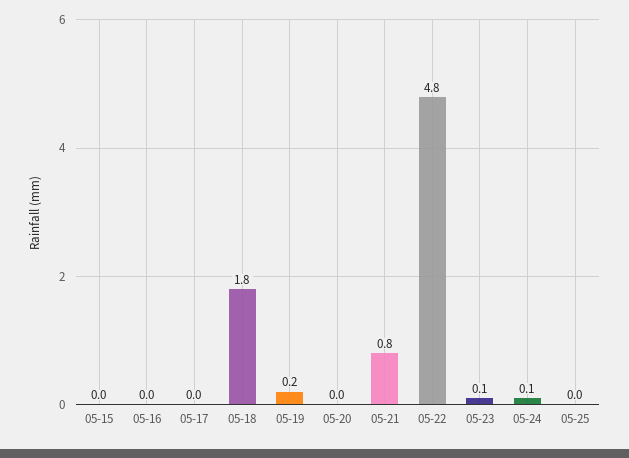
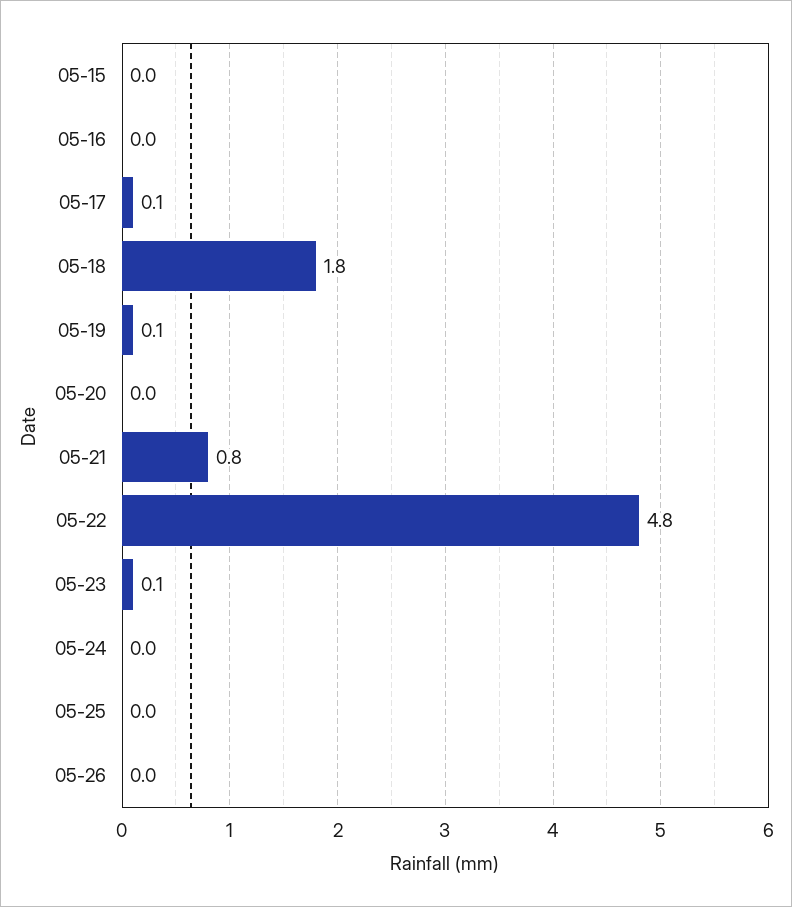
05-17: 0 -> 0.1
05-19: 0.2 -> 0.1
05-24: 0.1 -> 0
05-26: none -> 0

